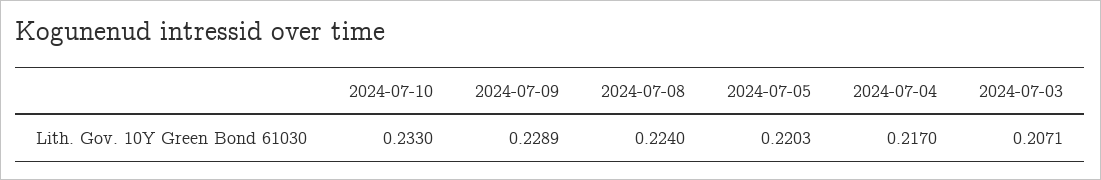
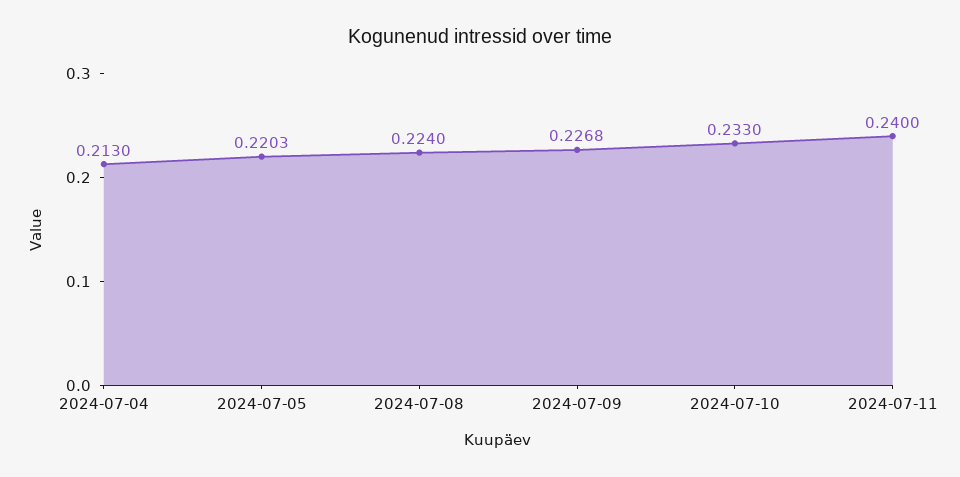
2024-07-09: 0.2289 -> 0.2268
2024-07-04: 0.217 -> 0.213
2024-07-03: 0.2071 -> none
2024-07-11: none -> 0.24

